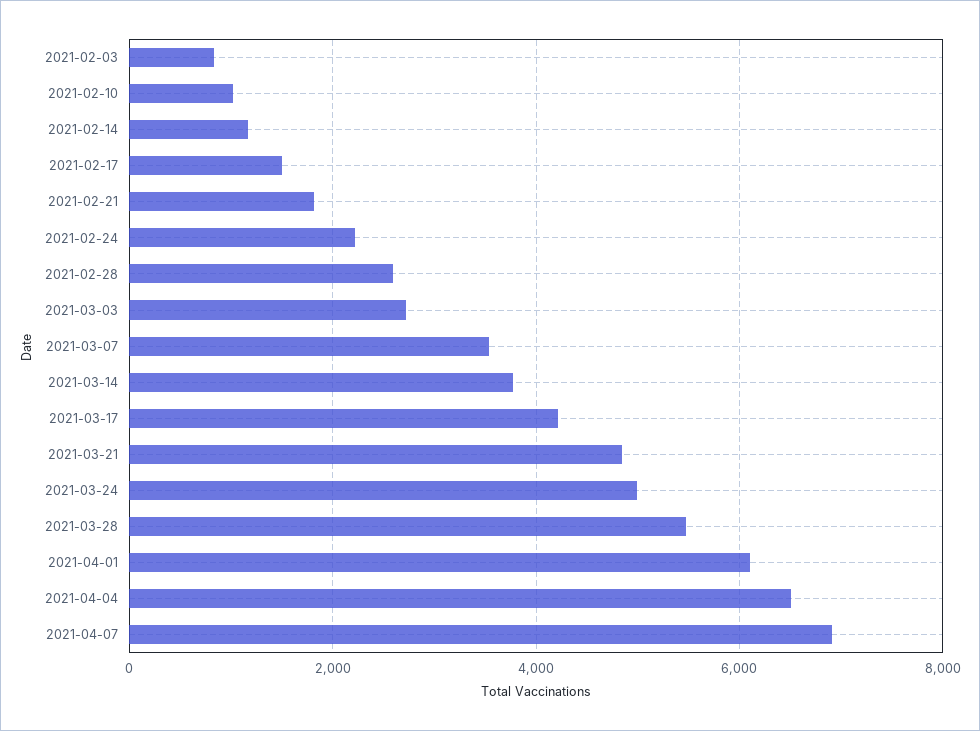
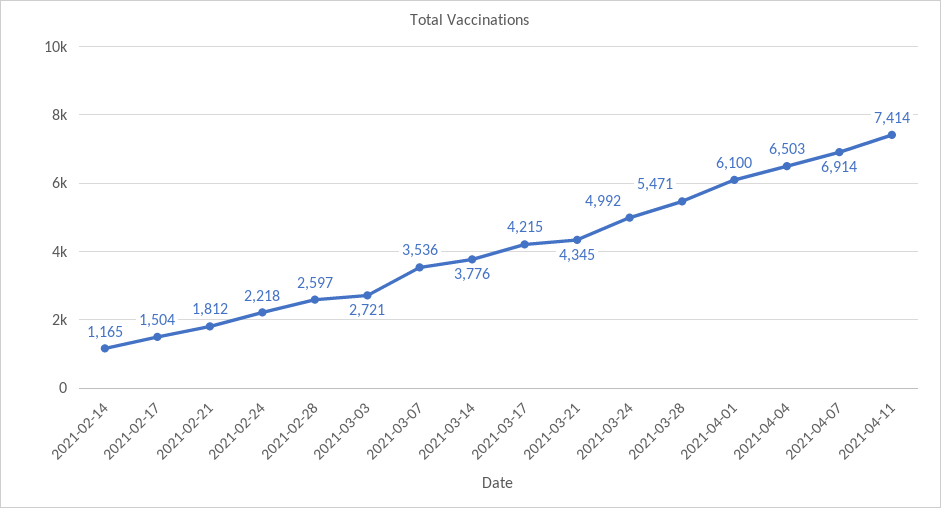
2021-02-03: 800 -> none
2021-02-10: 1000 -> none
2021-03-21: 4800 -> 4345
2021-04-11: none -> 7414

